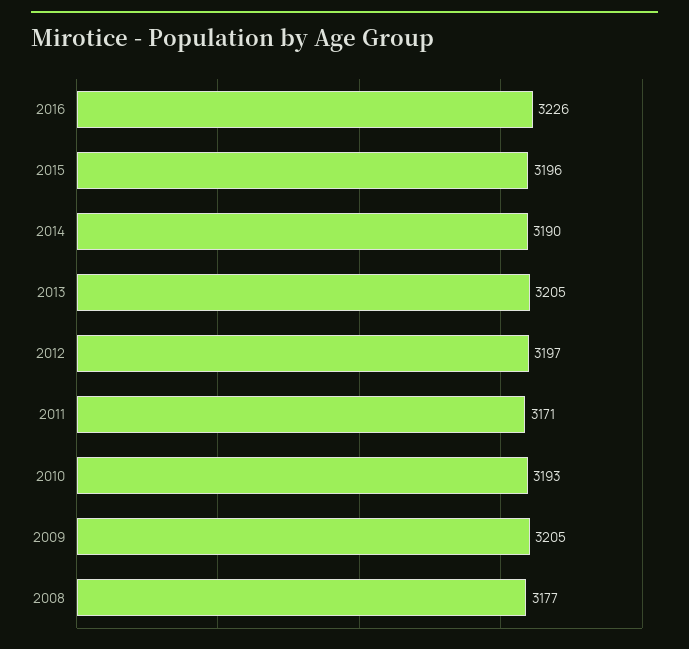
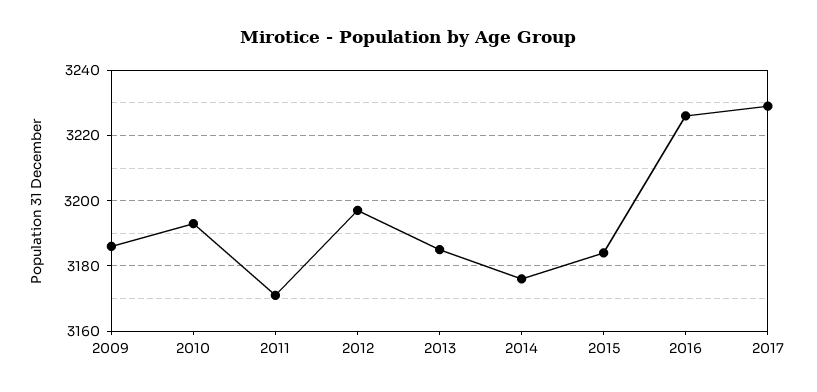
2015: 3196 -> 3185
2014: 3190 -> 3175
2013: 3205 -> 3185
2009: 3205 -> 3185
2008: 3177 -> none
2017: none -> 3230

